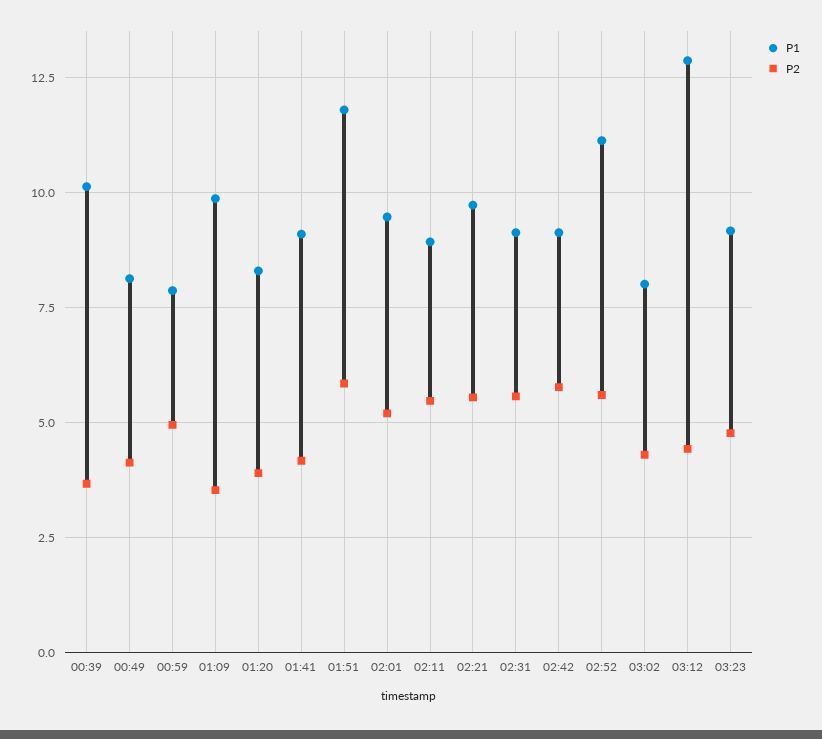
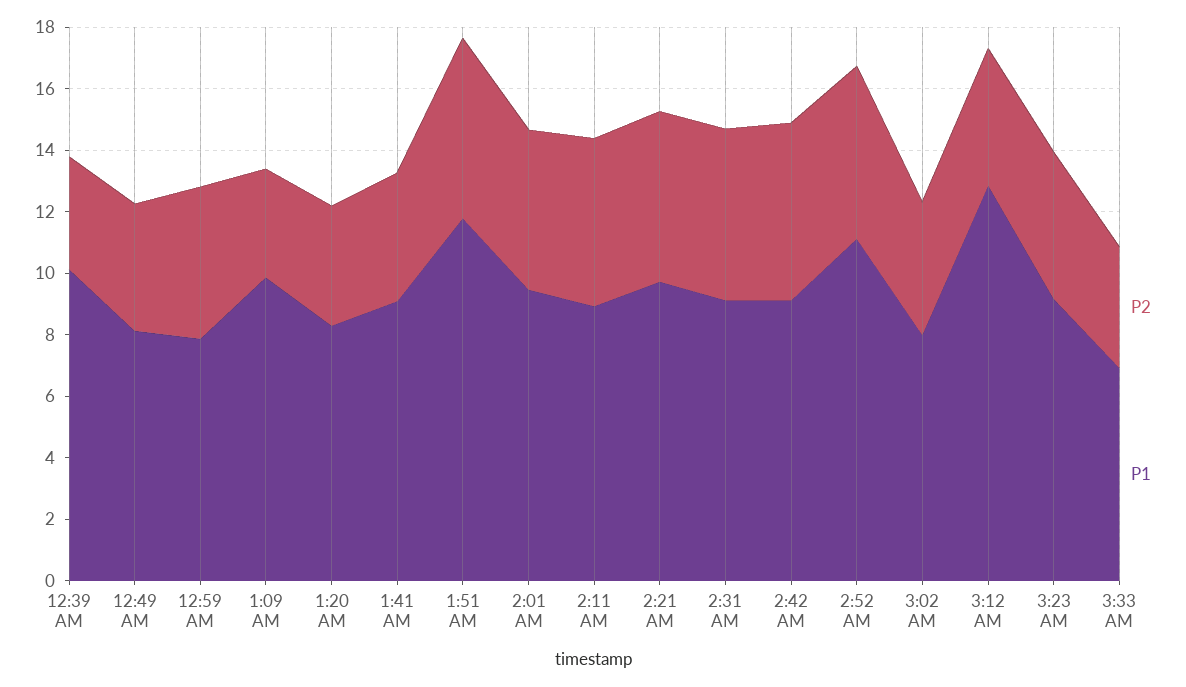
P2, 3:33 AM: none -> 4
P1, 3:33 AM: none -> 7

